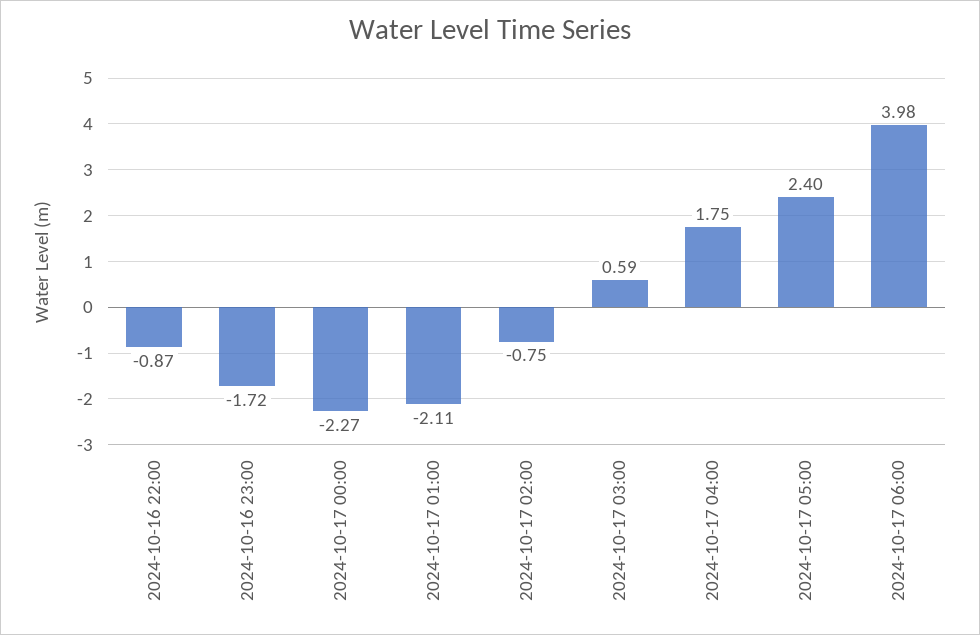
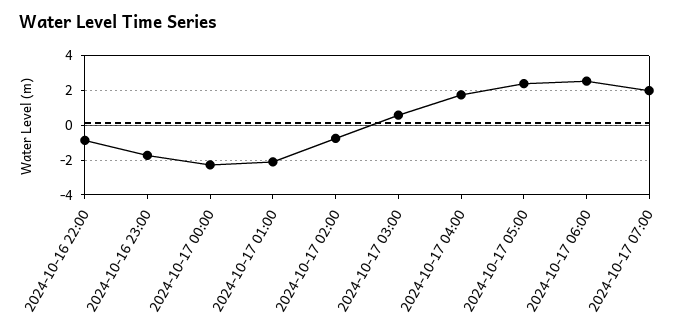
2024-10-17 06:00: 3.98 -> 2.5
2024-10-17 07:00: none -> 2

